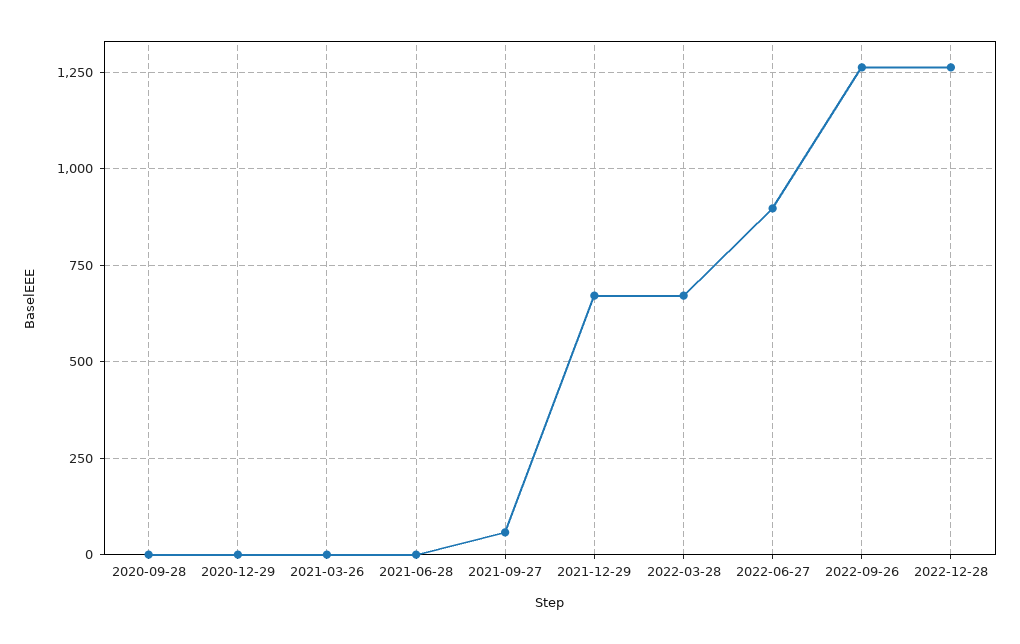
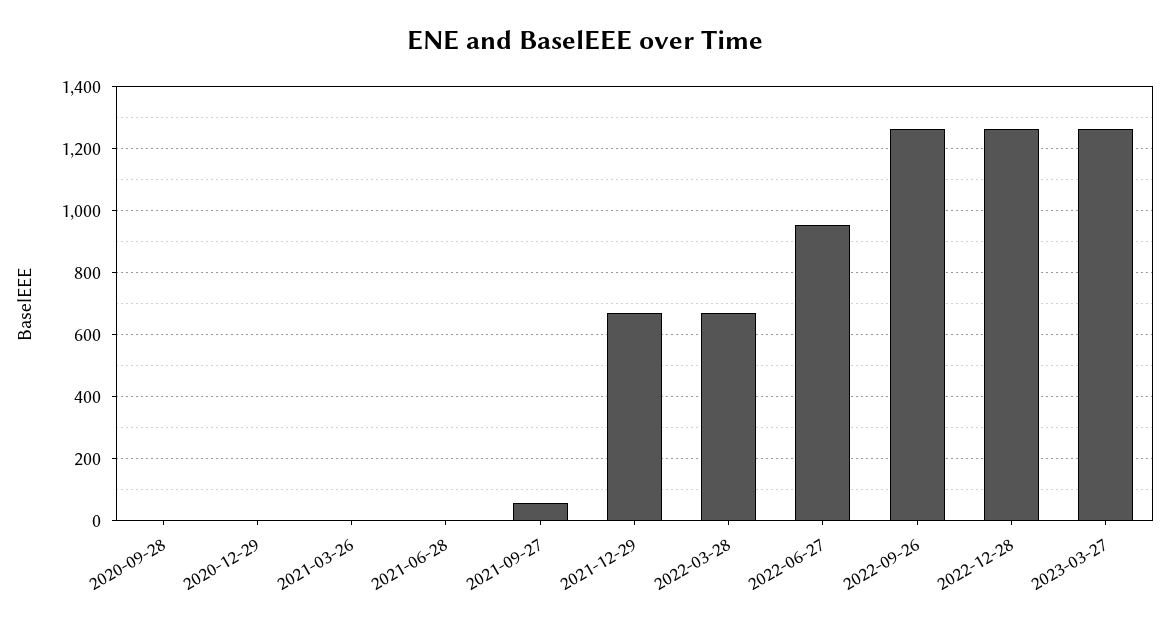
2022-06-27: 900 -> 960
2023-03-27: none -> 1260

